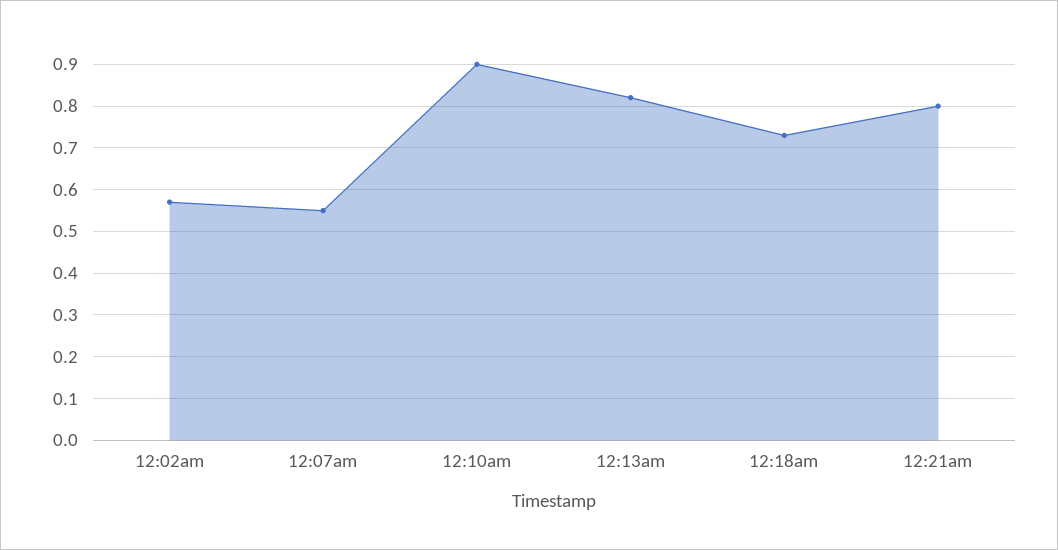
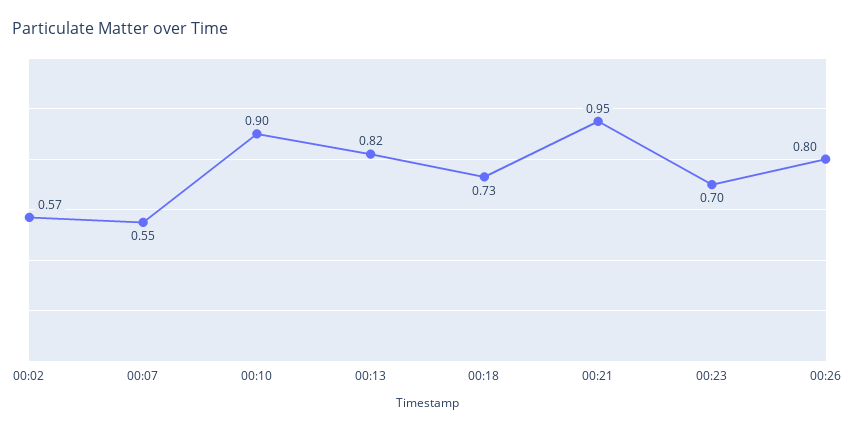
12:21am: 0.8 -> 0.95
00:23: none -> 0.7
00:26: none -> 0.8

